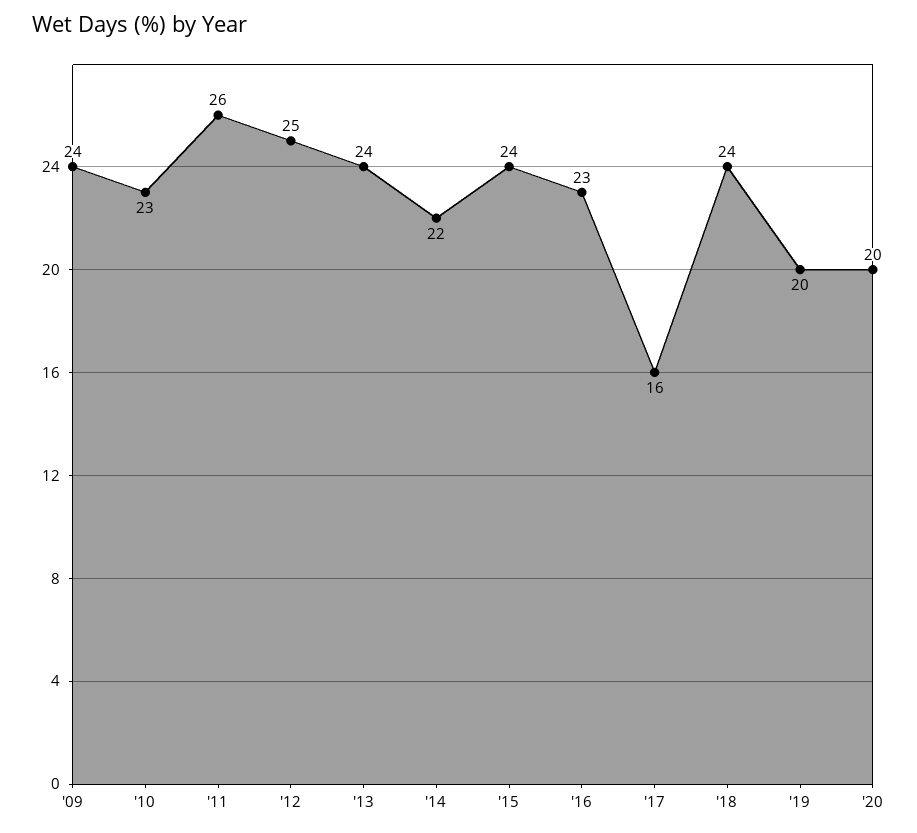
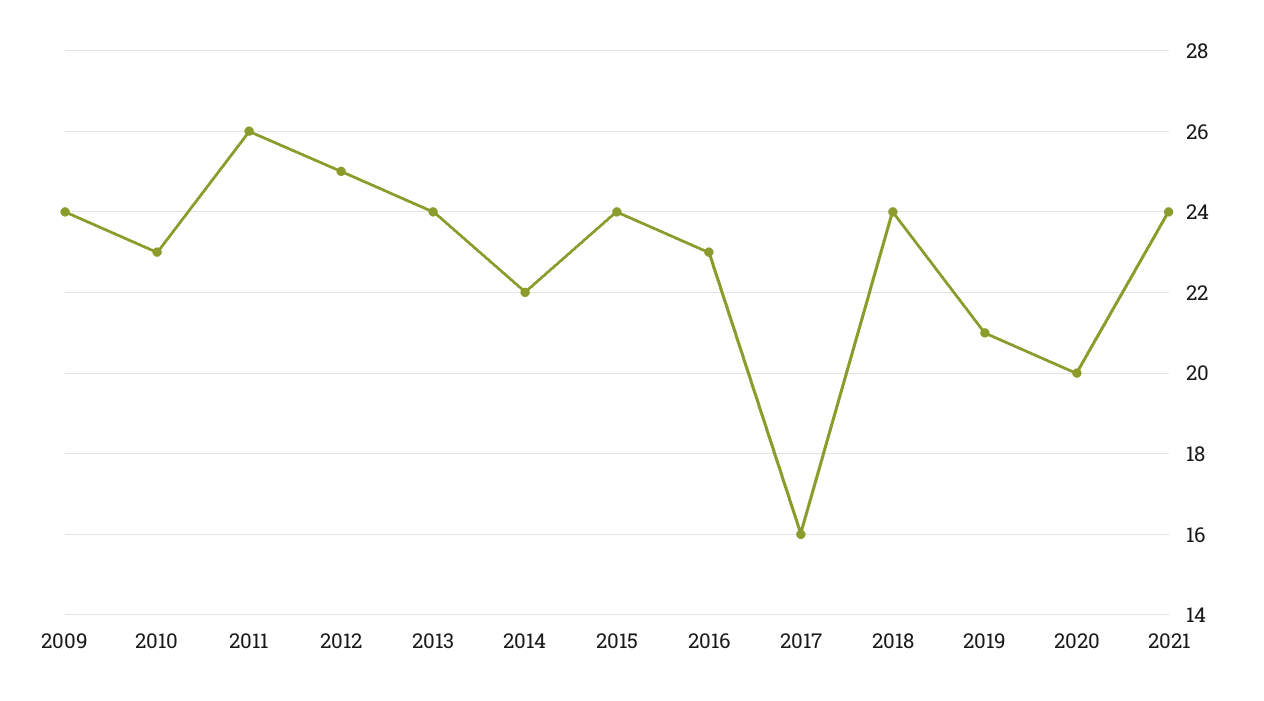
'19: 20 -> 21
2021: none -> 24

